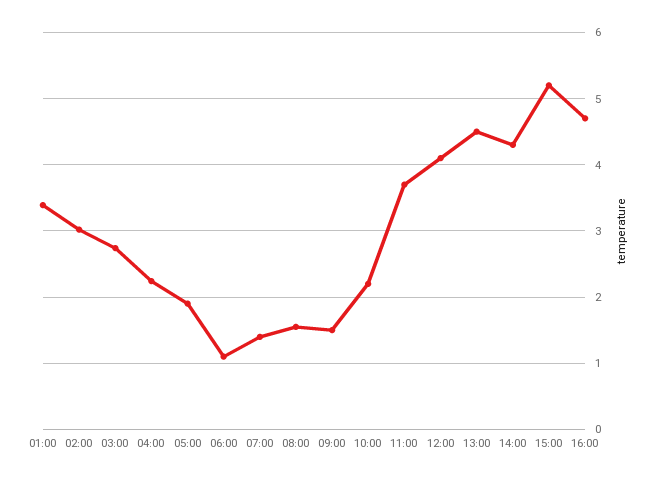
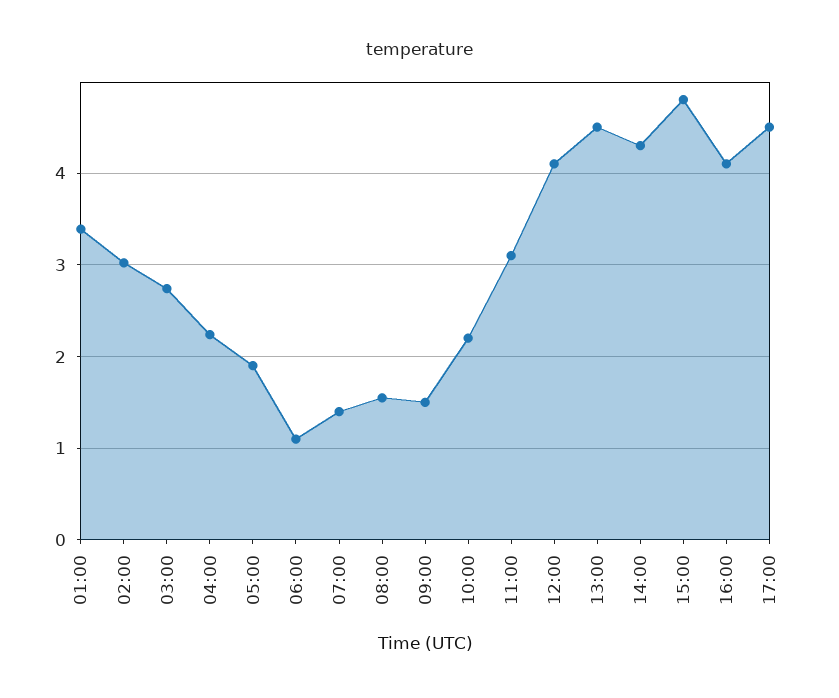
11:00: 3.7 -> 3.1
15:00: 5.2 -> 4.8
16:00: 4.7 -> 4.1
17:00: none -> 4.5

